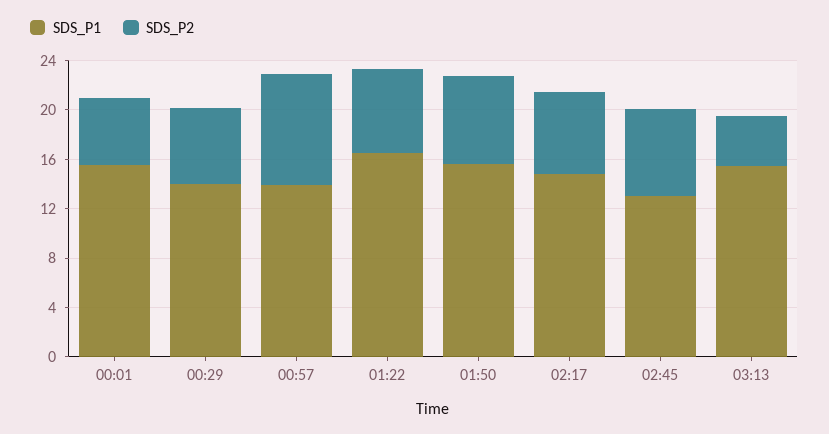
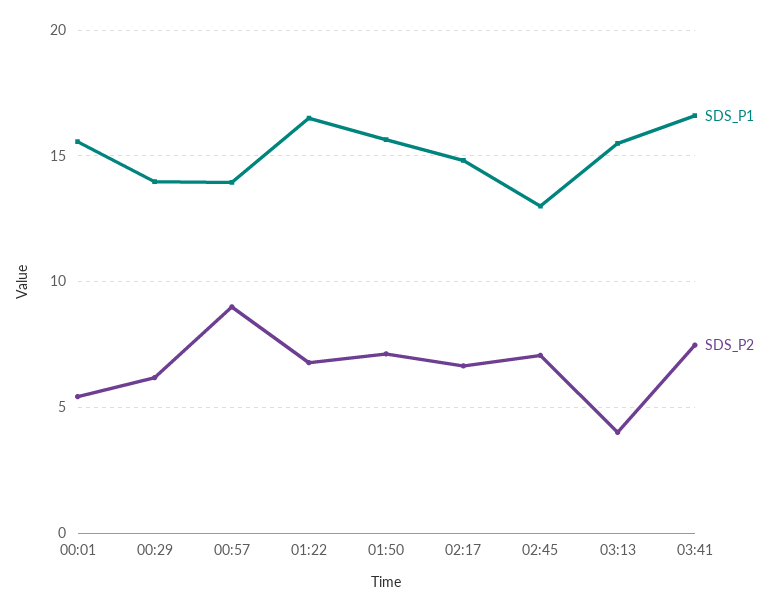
SDS_P1, 03:41: none -> 16.5
SDS_P2, 03:41: none -> 7.5

